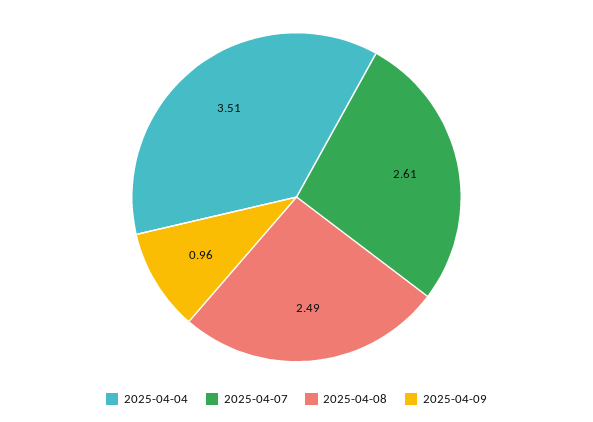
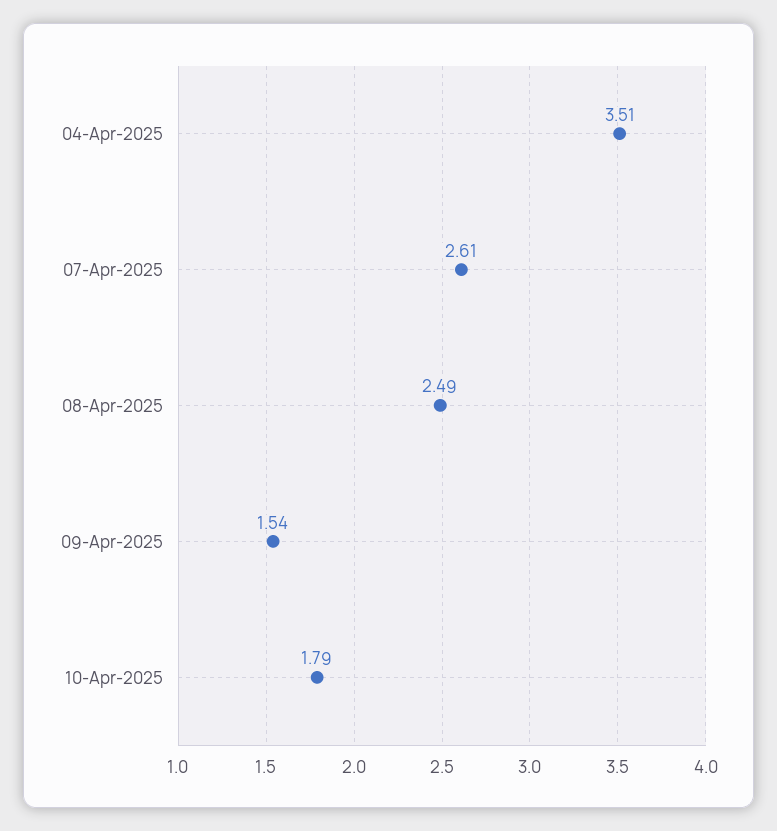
2025-04-09: 0.96 -> 1.54
10-Apr-2025: none -> 1.79

